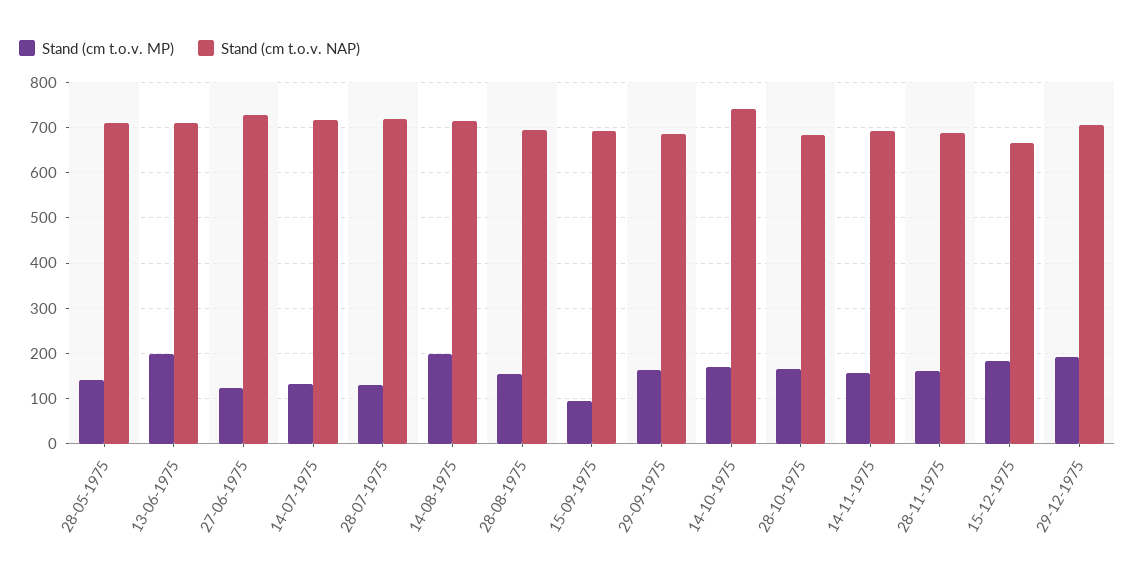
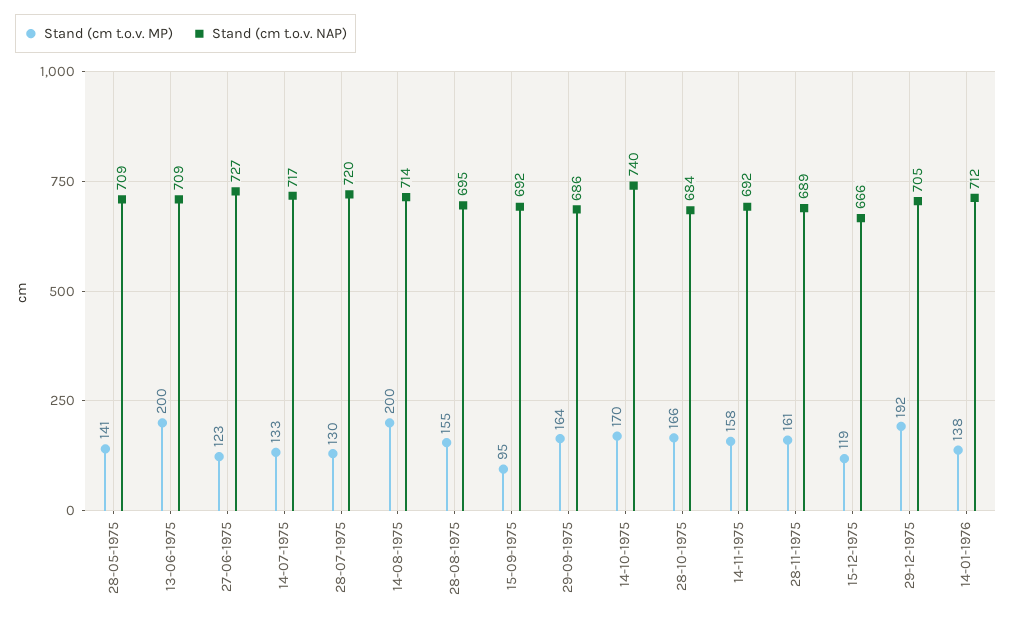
Stand (cm t.o.v. MP), 15-12-1975: 180 -> 119
Stand (cm t.o.v. MP), 14-01-1976: none -> 138
Stand (cm t.o.v. NAP), 14-01-1976: none -> 712

